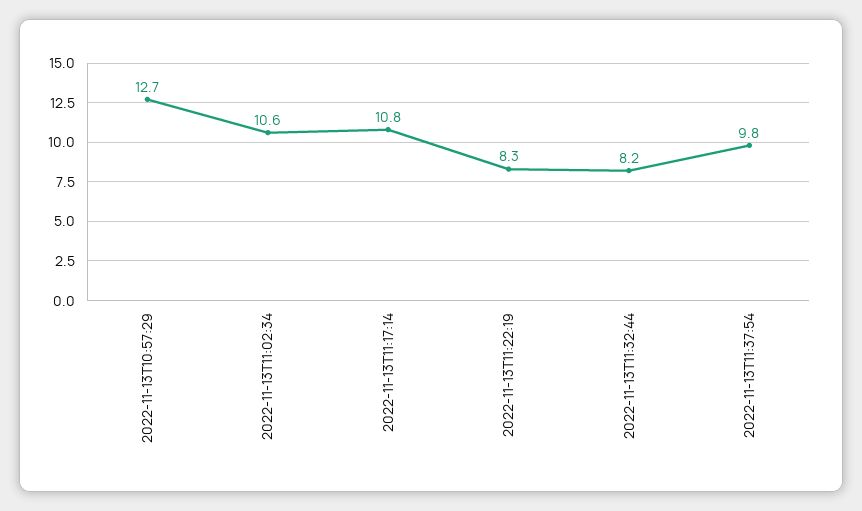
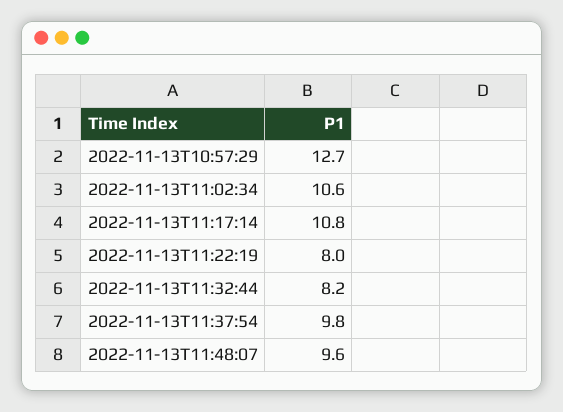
2022-11-13T11:22:19: 8.3 -> 8
2022-11-13T11:48:07: none -> 9.6

